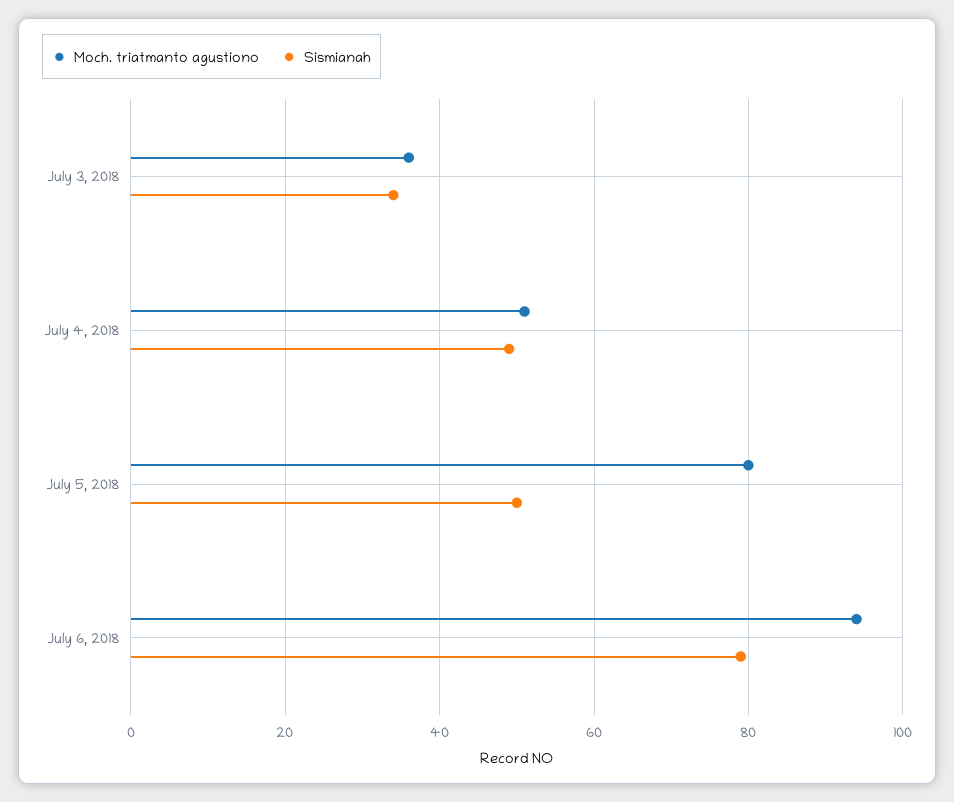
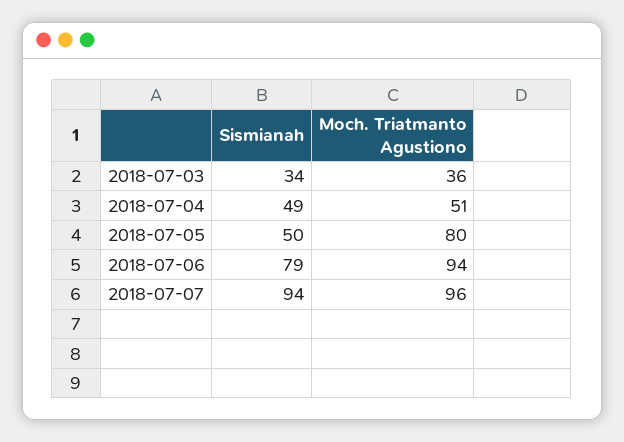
Sismianah, 2018-07-07: none -> 94
Moch. triatmanto agustiono, 2018-07-07: none -> 96

